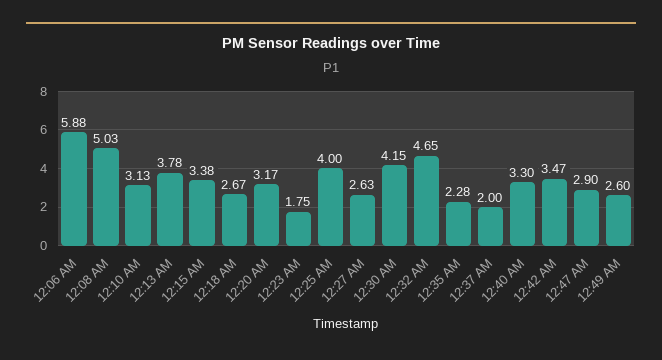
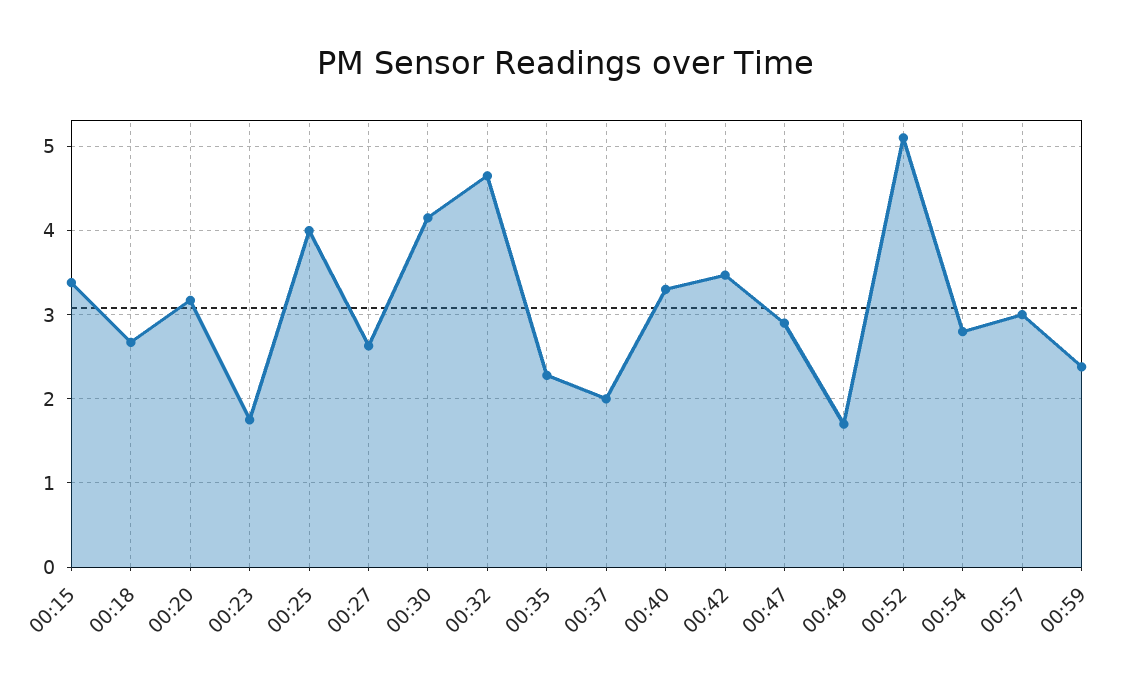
12:06 AM: 5.88 -> none
12:08 AM: 5.03 -> none
12:10 AM: 3.13 -> none
12:13 AM: 3.78 -> none
12:49 AM: 2.6 -> 1.7
00:52: none -> 5.1
00:54: none -> 2.8
00:57: none -> 3
00:59: none -> 2.4

